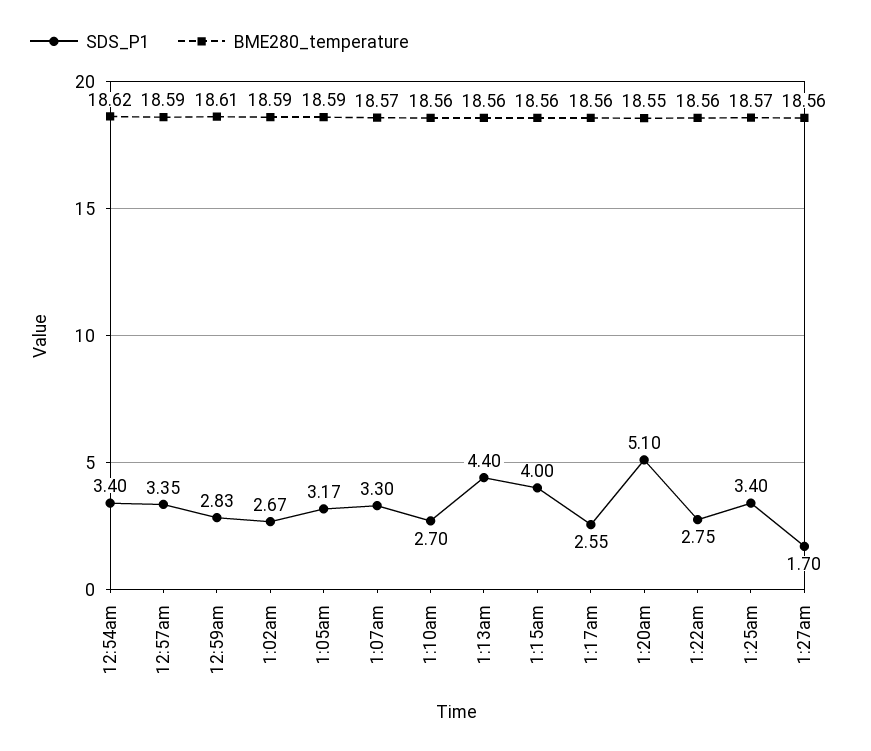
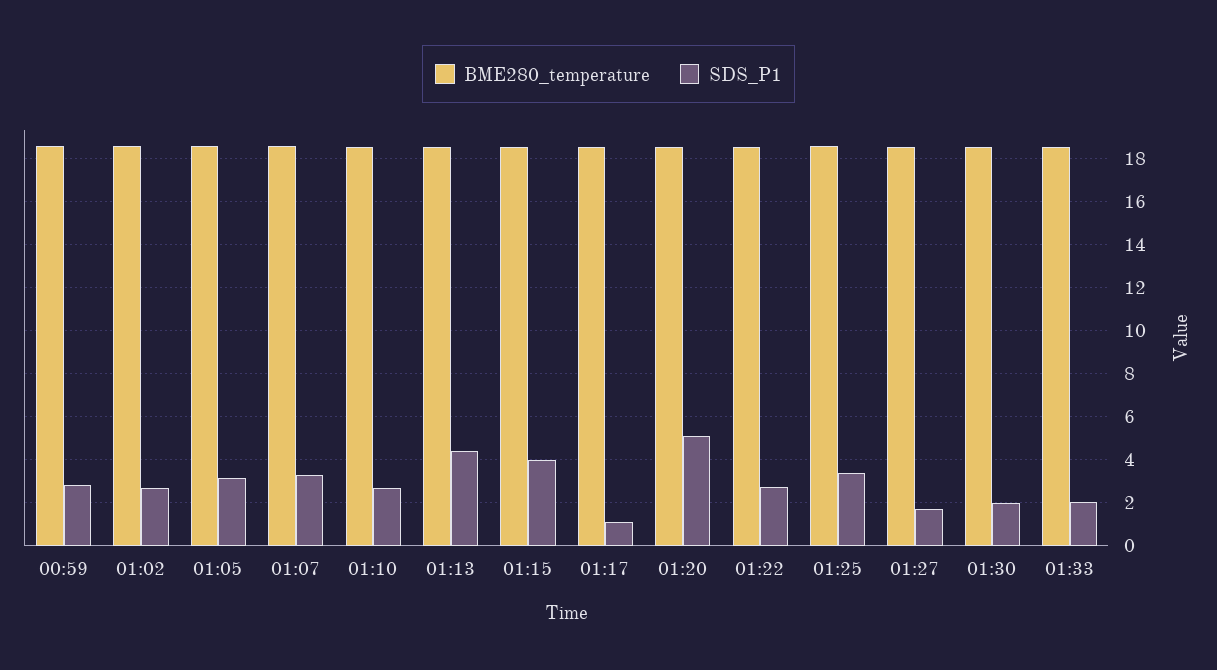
SDS_P1, 12:54am: 3.4 -> none
BME280_temperature, 12:54am: 18.62 -> none
SDS_P1, 12:57am: 3.35 -> none
BME280_temperature, 12:57am: 18.59 -> none
SDS_P1, 1:17am: 2.55 -> 1
BME280_temperature, 01:30: none -> 18.5
SDS_P1, 01:30: none -> 2
BME280_temperature, 01:33: none -> 18.5
SDS_P1, 01:33: none -> 2

